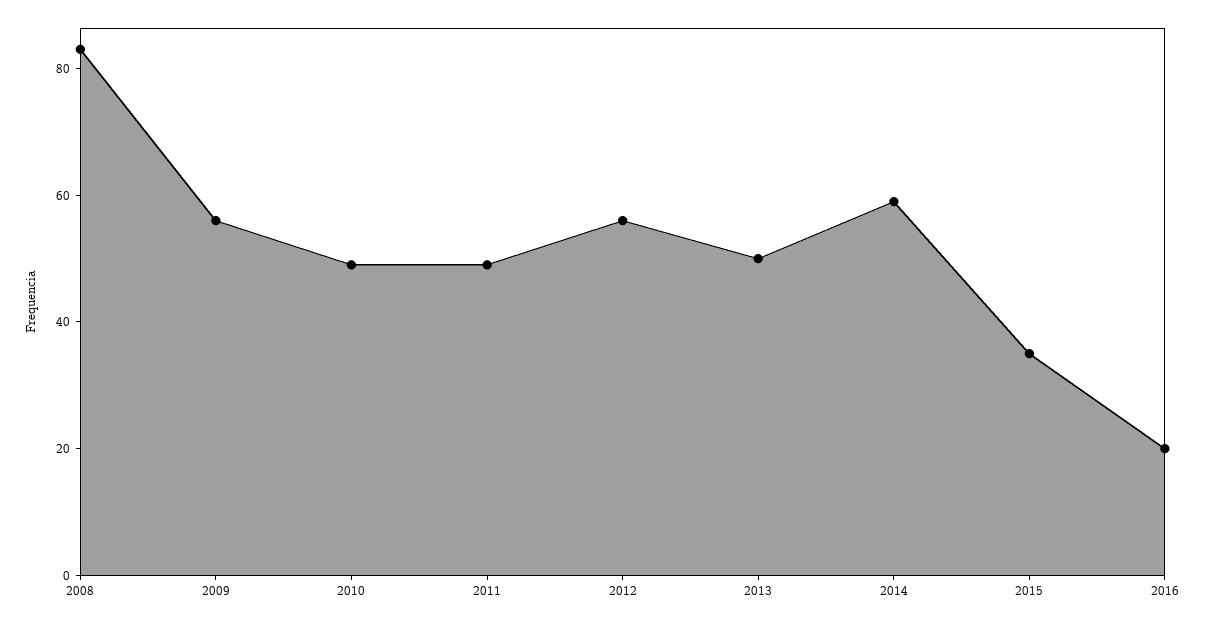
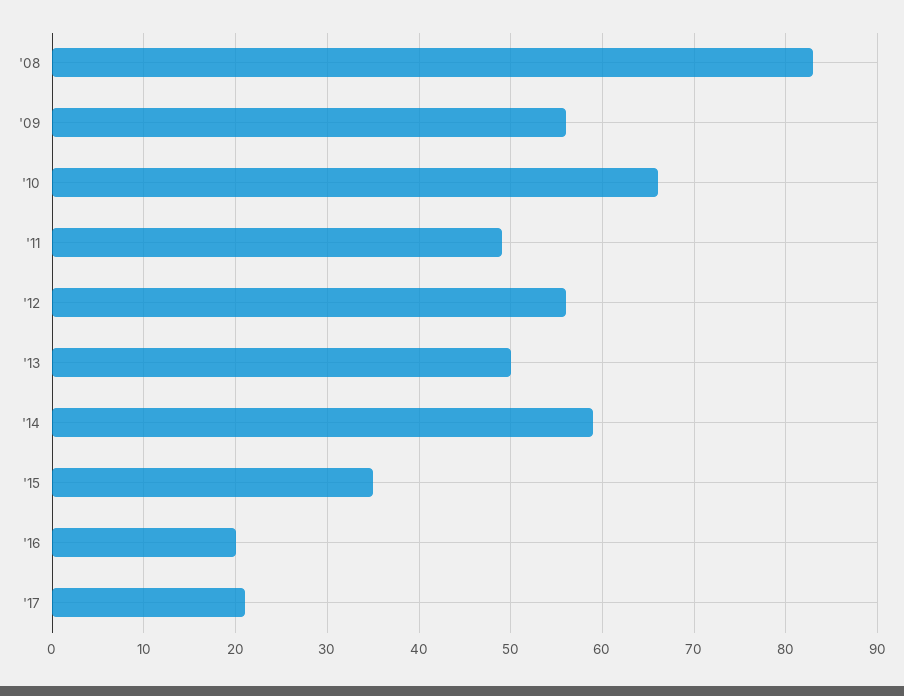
2010: 50 -> 66
'17: none -> 21

